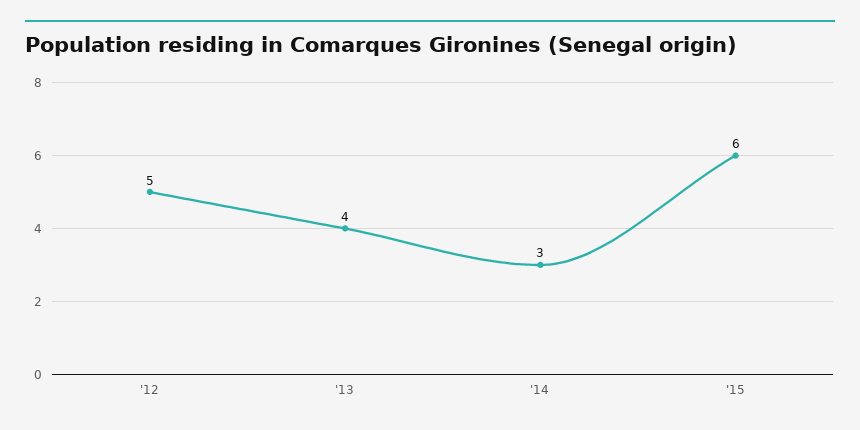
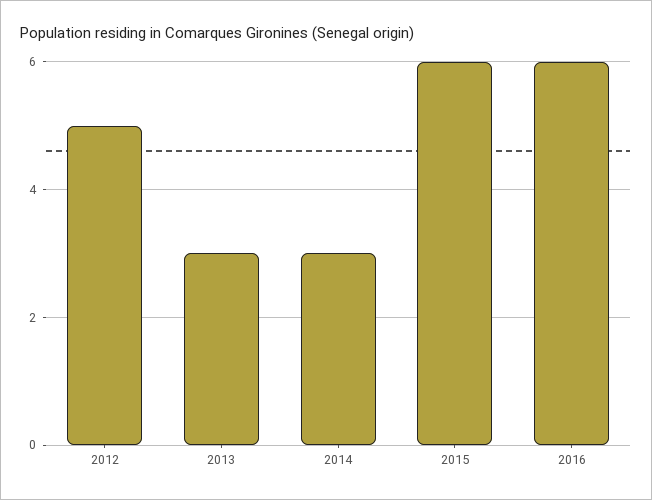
'13: 4 -> 3
2016: none -> 6

